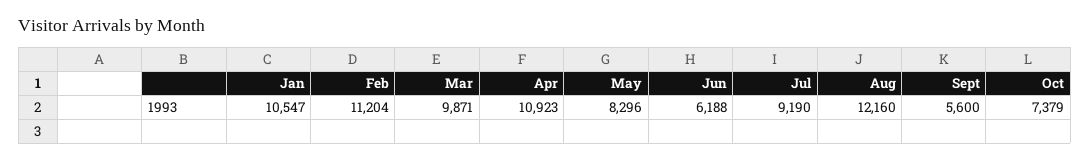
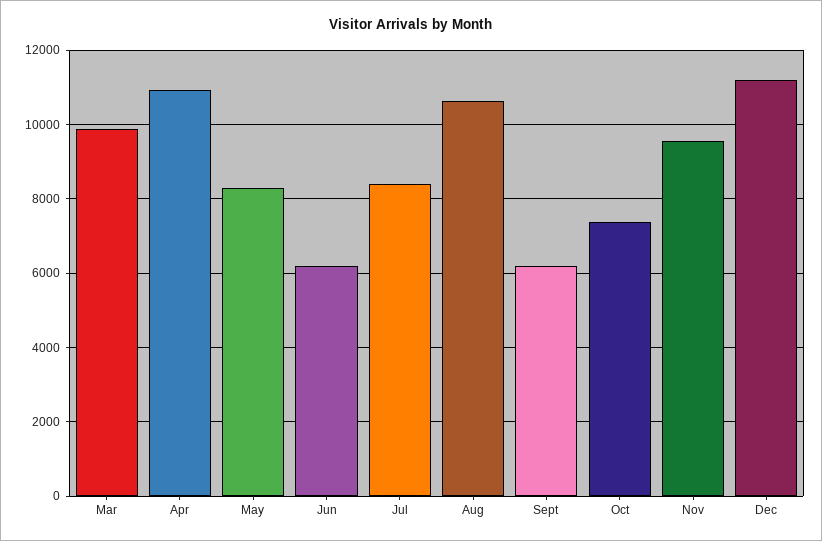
Jan: 10547 -> none
Feb: 11204 -> none
Jul: 9190 -> 8400
Aug: 12160 -> 10600
Sept: 5600 -> 6200
Nov: none -> 9600
Dec: none -> 11200

